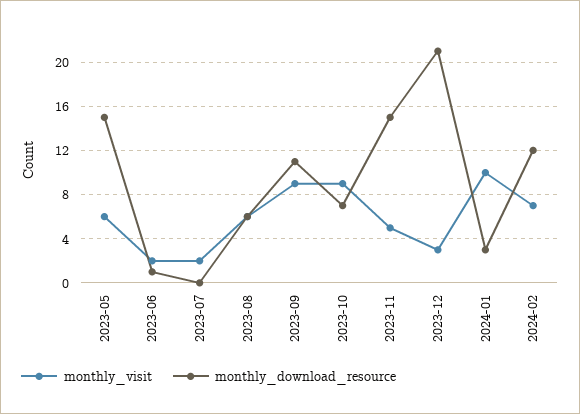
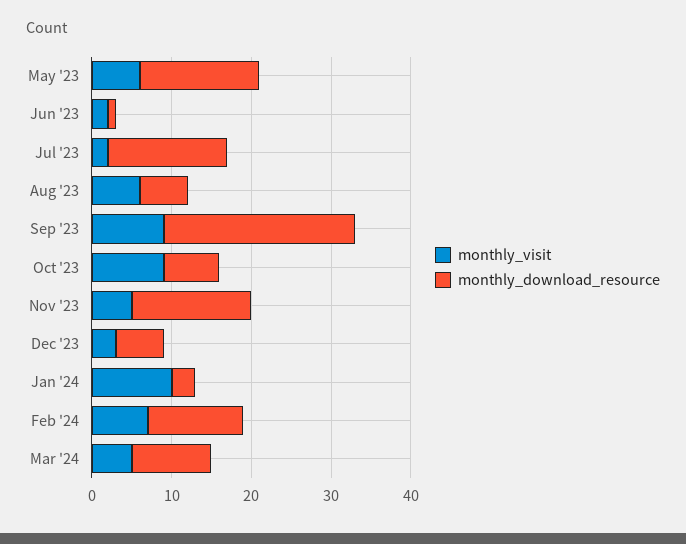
monthly_download_resource, 2023-07: 0 -> 15
monthly_download_resource, 2023-09: 11 -> 25
monthly_download_resource, 2023-12: 21 -> 5
monthly_visit, Mar '24: none -> 5
monthly_download_resource, Mar '24: none -> 10

